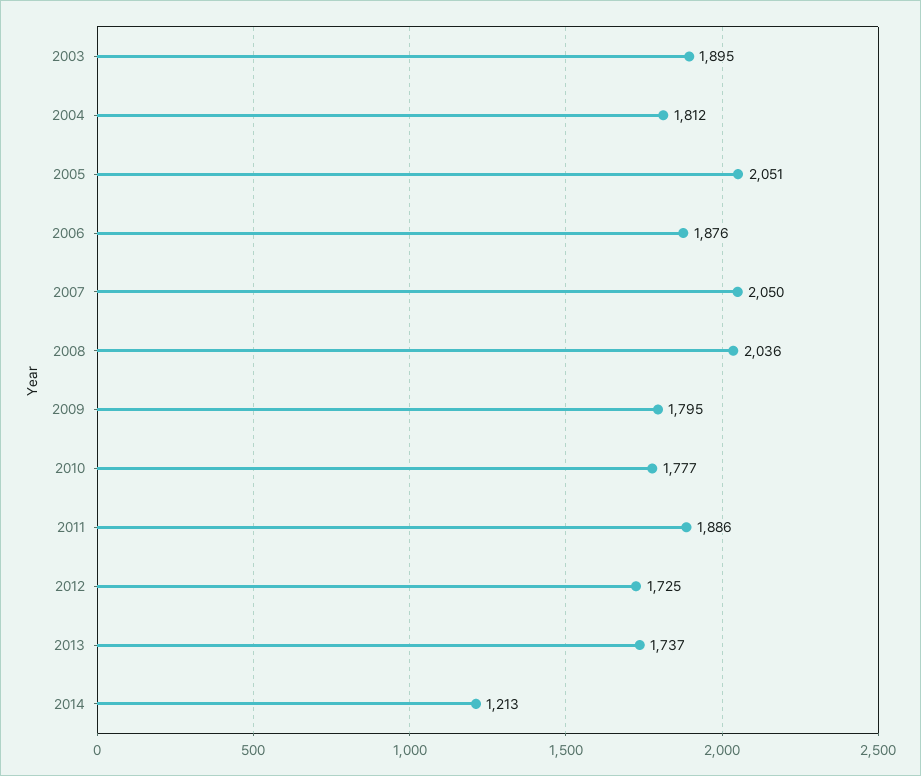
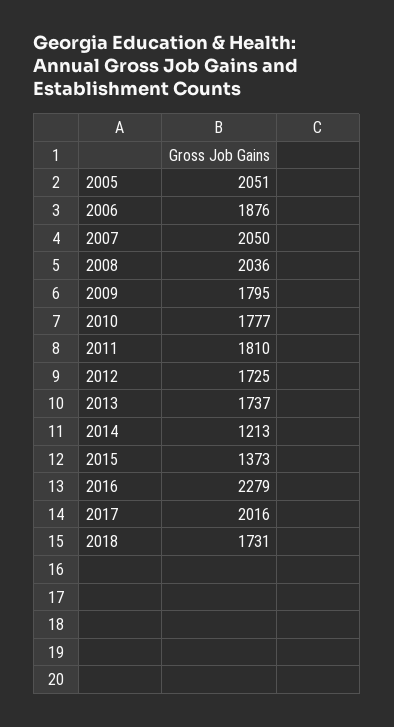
2003: 1895 -> none
2004: 1812 -> none
2011: 1886 -> 1810
2015: none -> 1373
2016: none -> 2279
2017: none -> 2016
2018: none -> 1731

